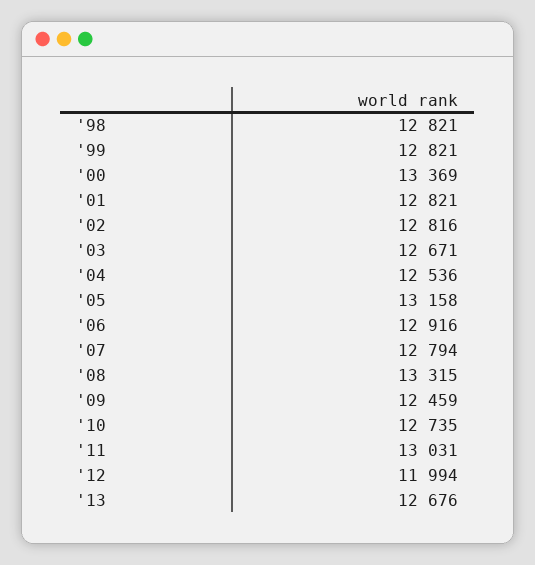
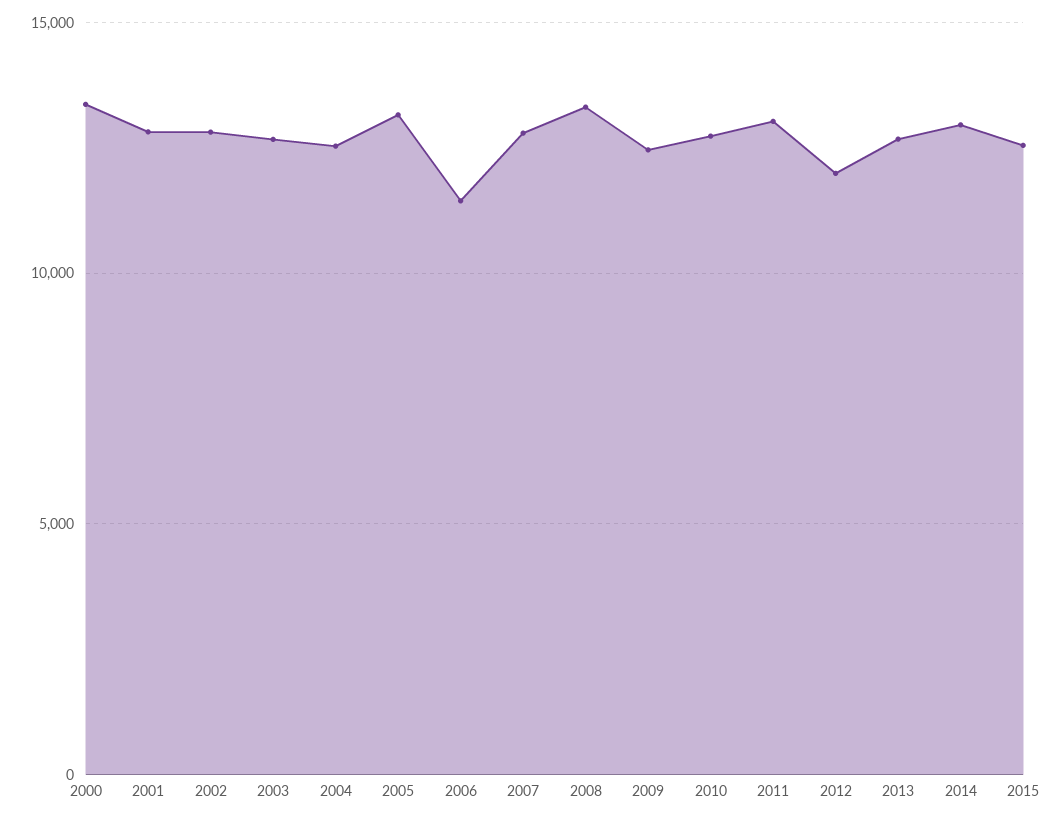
'98: 12821 -> none
'99: 12821 -> none
'06: 12916 -> 11500
2014: none -> 13000
2015: none -> 12500

